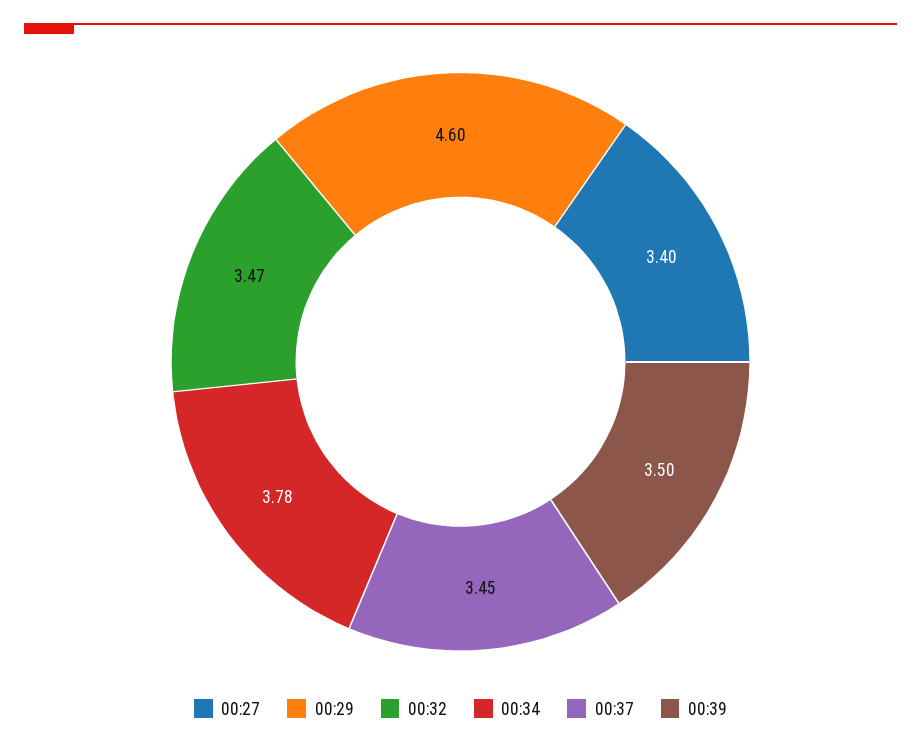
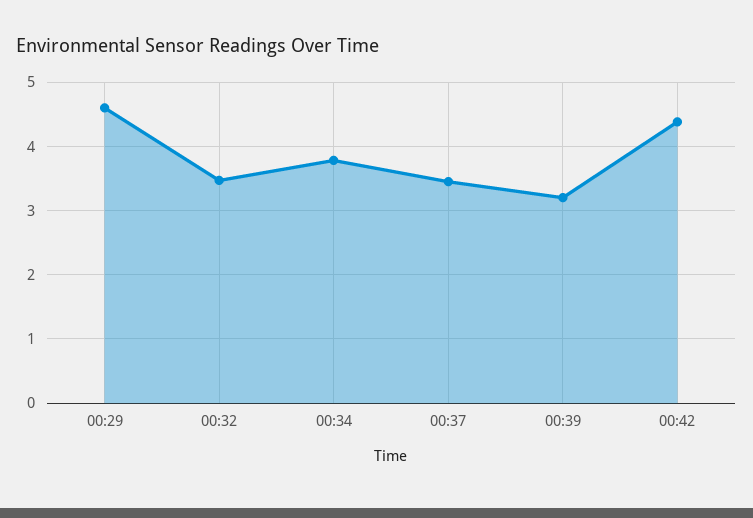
00:27: 3.4 -> none
00:39: 3.5 -> 3.2
00:42: none -> 4.4

